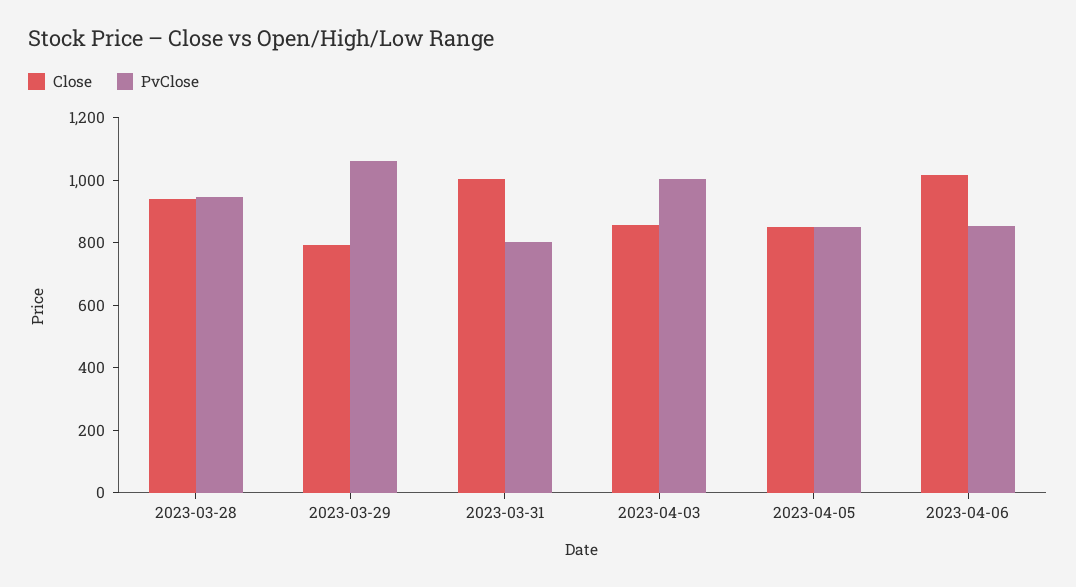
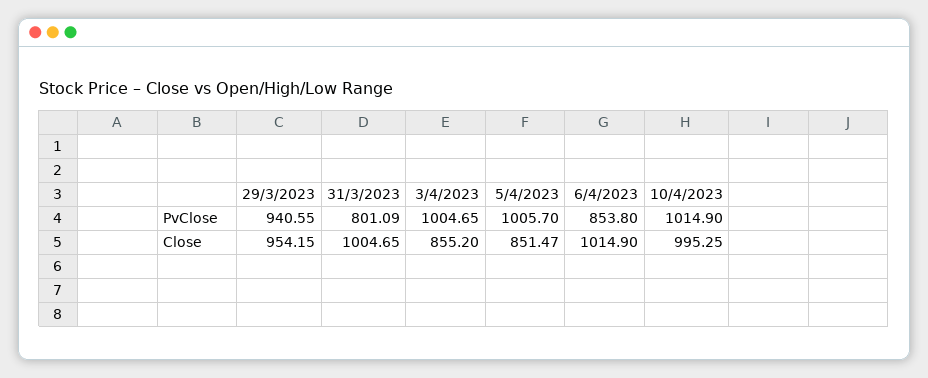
Close, 2023-03-28: 950 -> none
PvClose, 2023-03-28: 950 -> none
Close, 2023-03-29: 800 -> 954.15
PvClose, 2023-03-29: 1050 -> 940.55
PvClose, 2023-04-05: 850 -> 1005.7
PvClose, 10/4/2023: none -> 1014.9
Close, 10/4/2023: none -> 995.25

